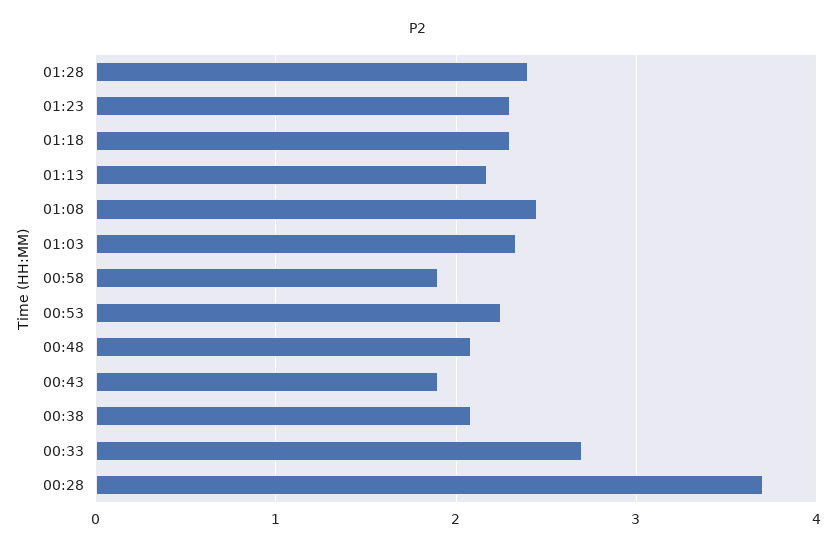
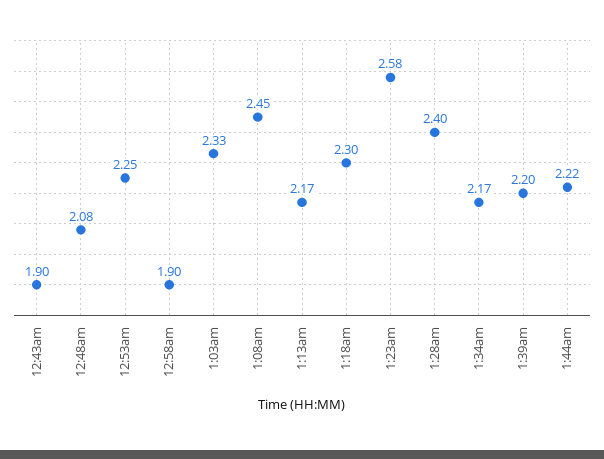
01:23: 2.3 -> 2.58
00:38: 2.1 -> none
00:33: 2.7 -> none
00:28: 3.7 -> none
1:34am: none -> 2.17
1:39am: none -> 2.2
1:44am: none -> 2.22

